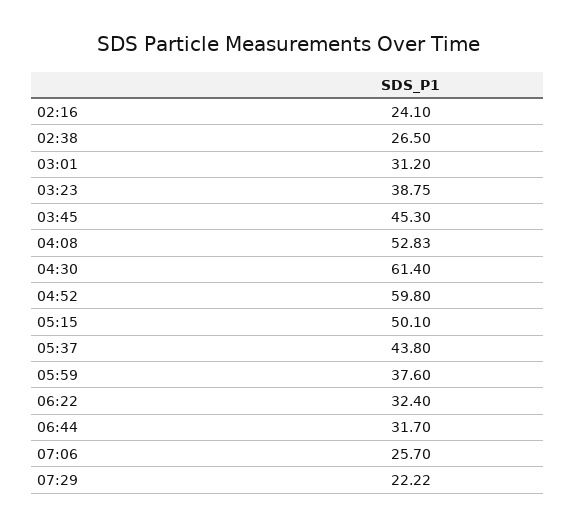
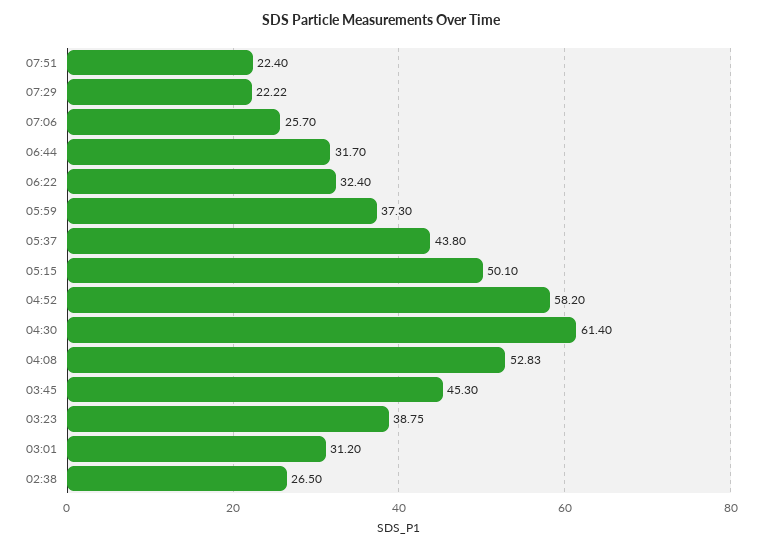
02:16: 24.1 -> none
04:52: 59.8 -> 58.2
05:59: 37.6 -> 37.3
07:51: none -> 22.4

